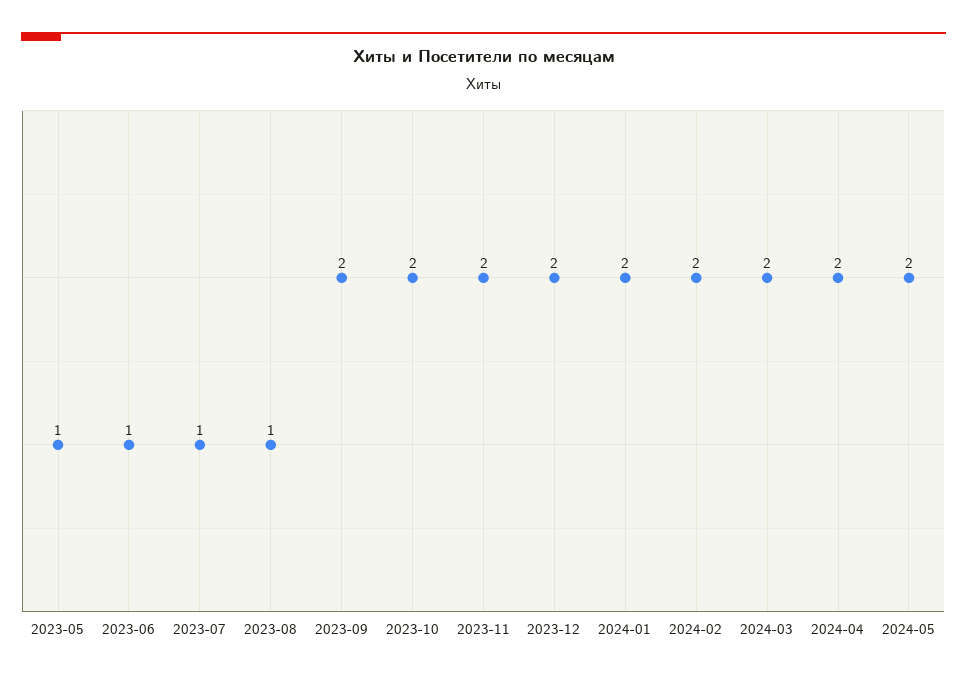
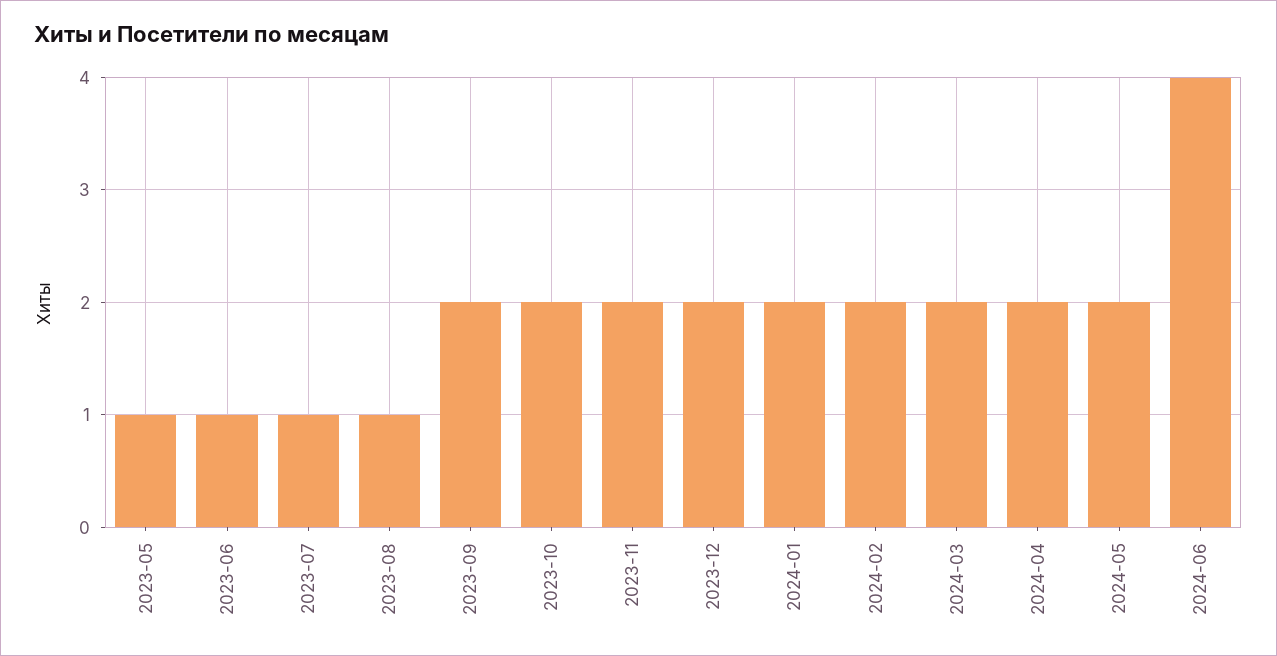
2024-06: none -> 4

